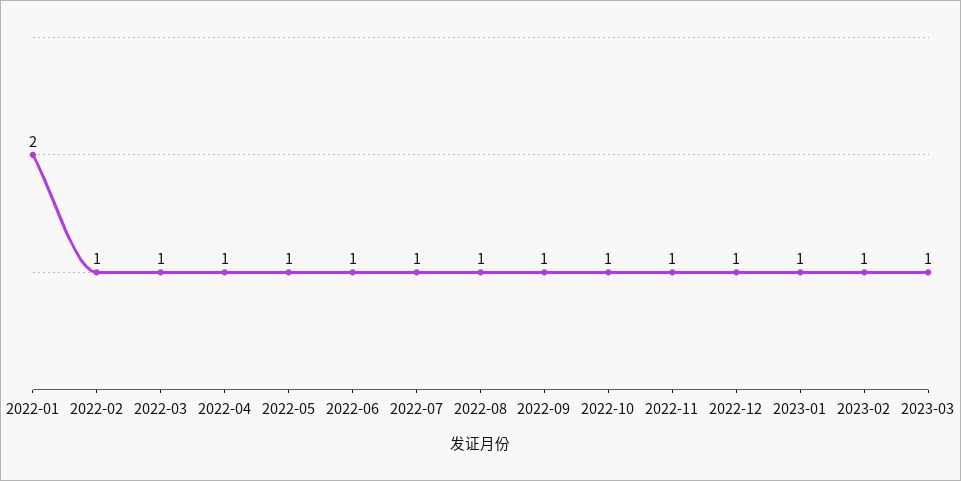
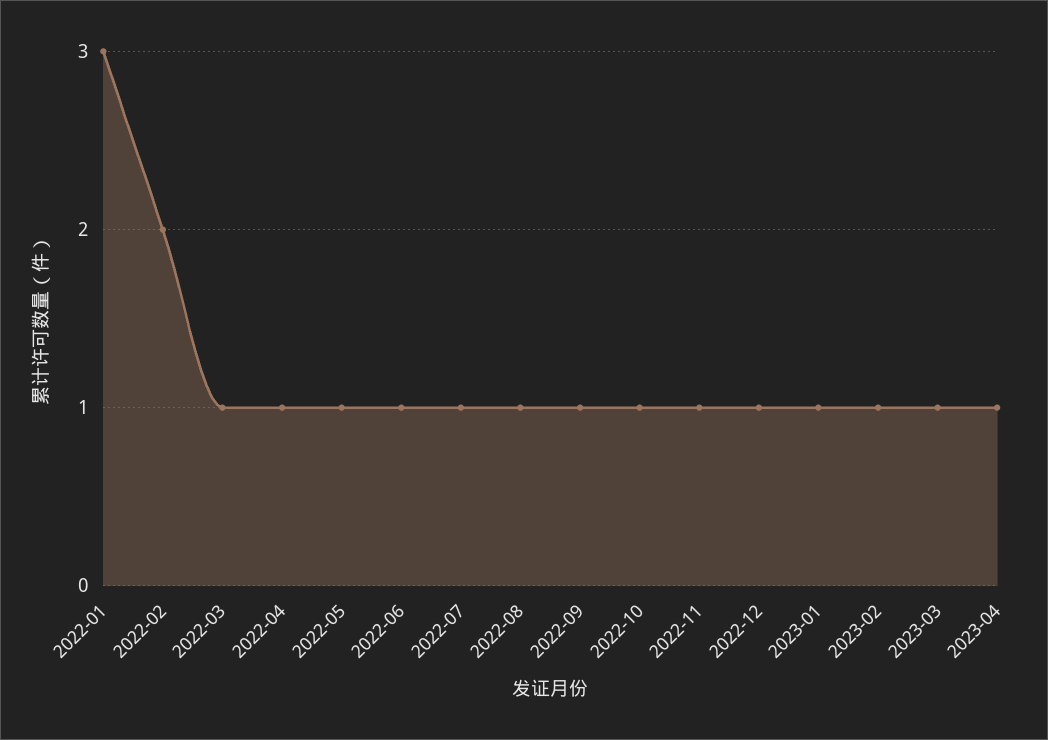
2022-01: 2 -> 3
2022-02: 1 -> 2
2023-04: none -> 1

